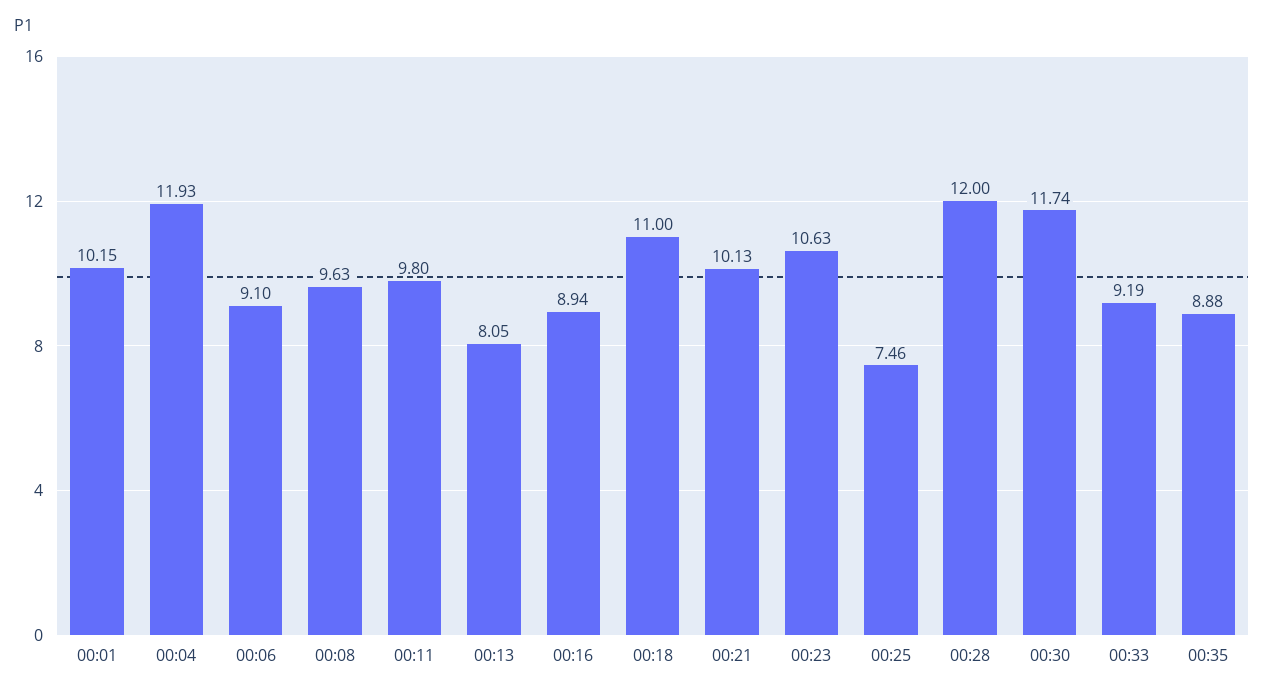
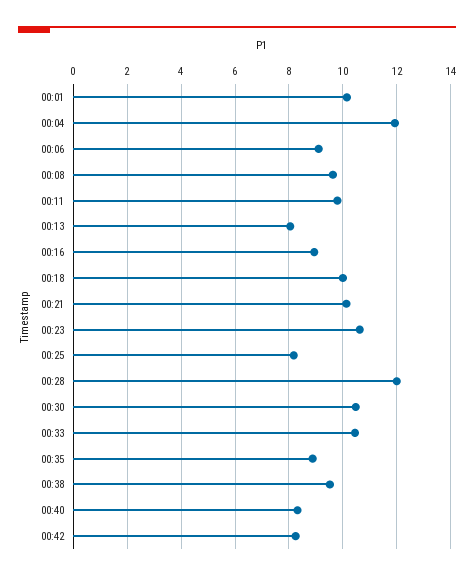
00:18: 11 -> 10
00:25: 7.46 -> 8.25
00:30: 11.74 -> 10.5
00:33: 9.19 -> 10.5
00:38: none -> 9.5
00:40: none -> 8.25
00:42: none -> 8.25

